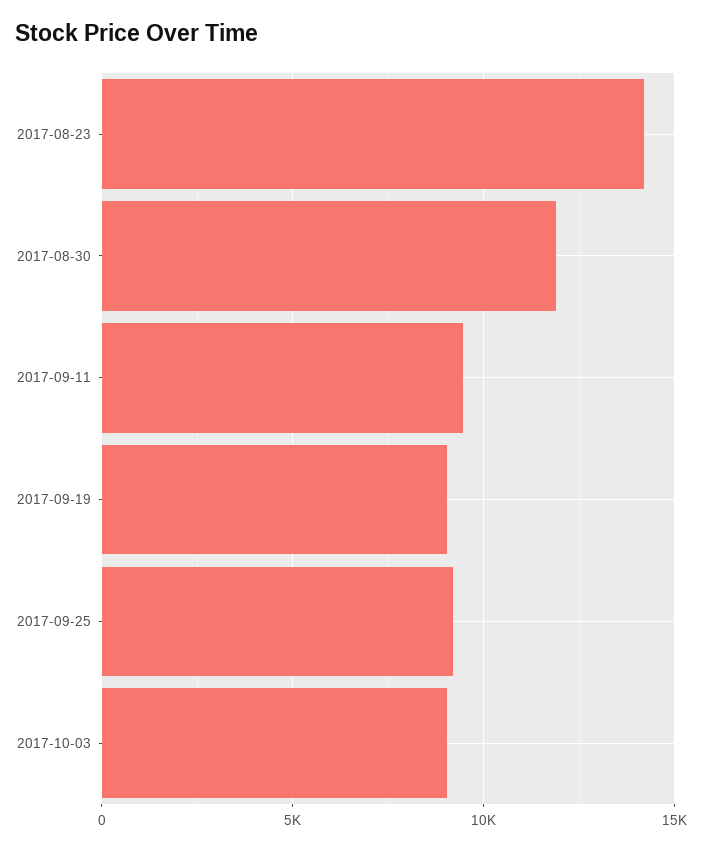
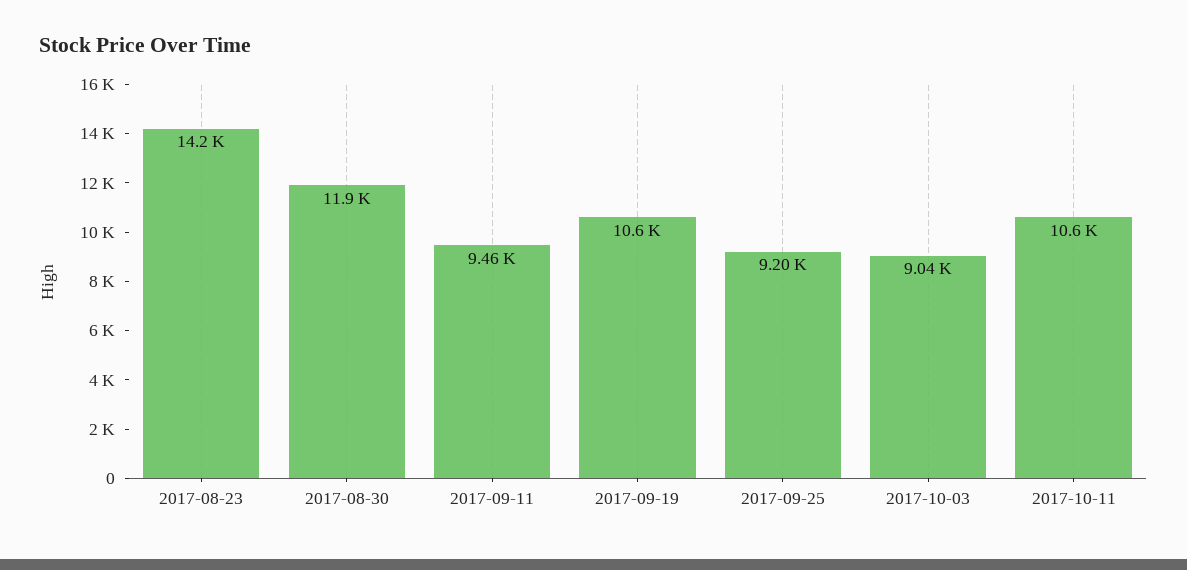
2017-09-19: 9000 -> 10600
2017-10-11: none -> 10600

